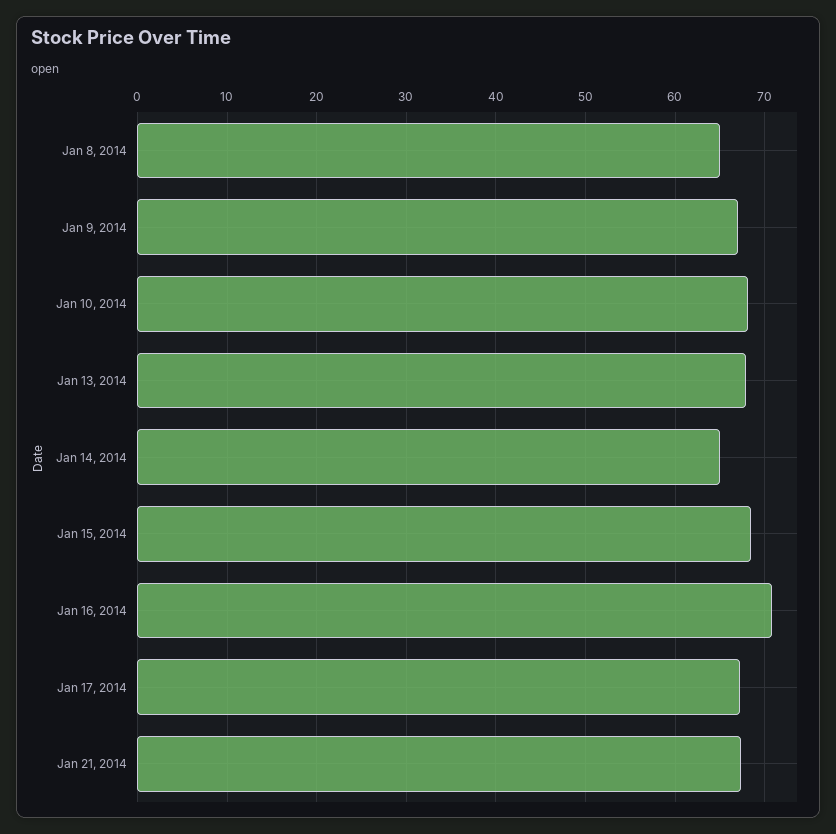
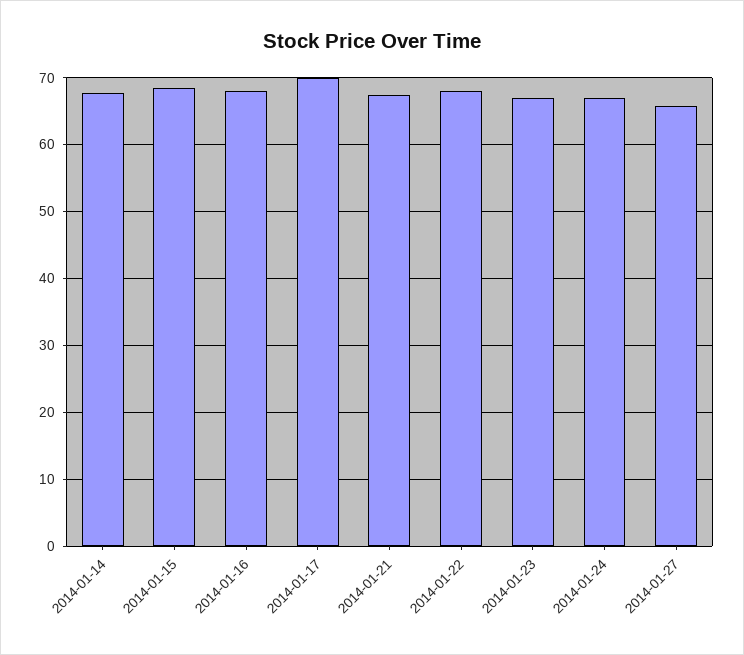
Jan 8, 2014: 65 -> none
Jan 9, 2014: 67 -> none
Jan 10, 2014: 68 -> none
Jan 13, 2014: 68 -> none
Jan 14, 2014: 65 -> 68
Jan 16, 2014: 71 -> 68
Jan 17, 2014: 67 -> 70
2014-01-22: none -> 68
2014-01-23: none -> 67
2014-01-24: none -> 67
2014-01-27: none -> 66

